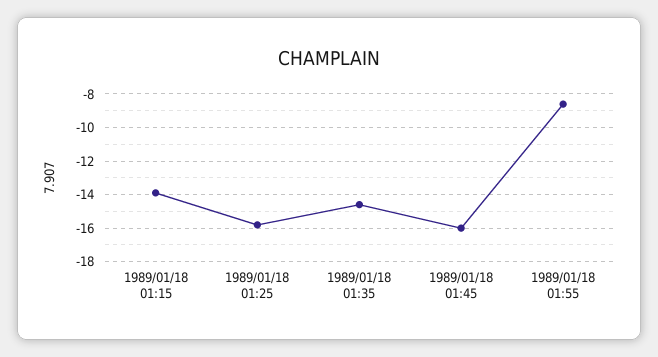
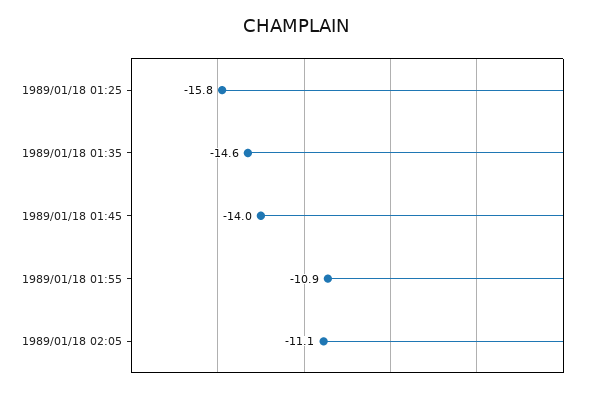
1989/01/18 01:15: -14 -> none
1989/01/18 01:45: -16 -> -14
1989/01/18 01:55: -8.5 -> -10.9
1989/01/18 02:05: none -> -11.1

